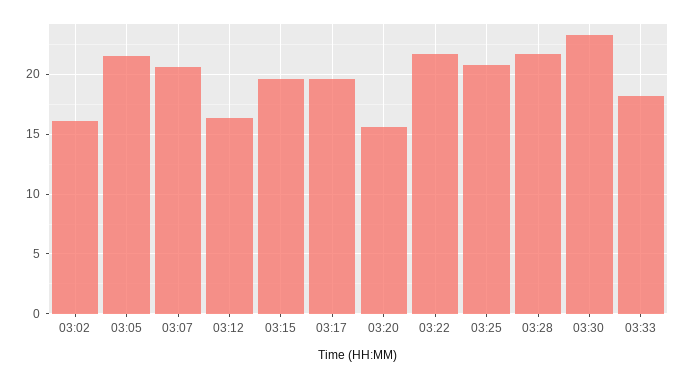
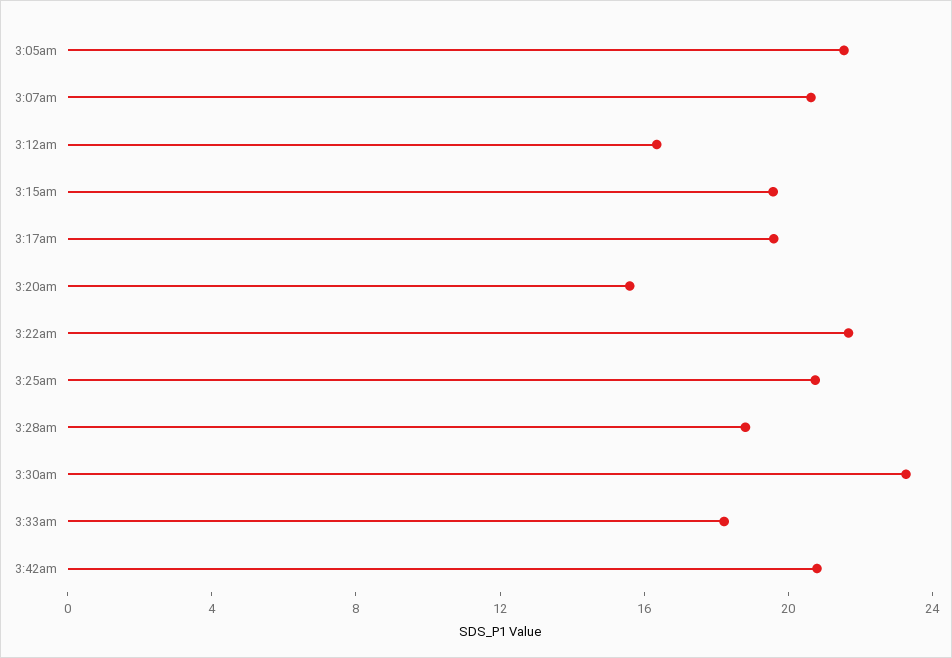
03:02: 16 -> none
03:28: 22 -> 19
3:42am: none -> 21

